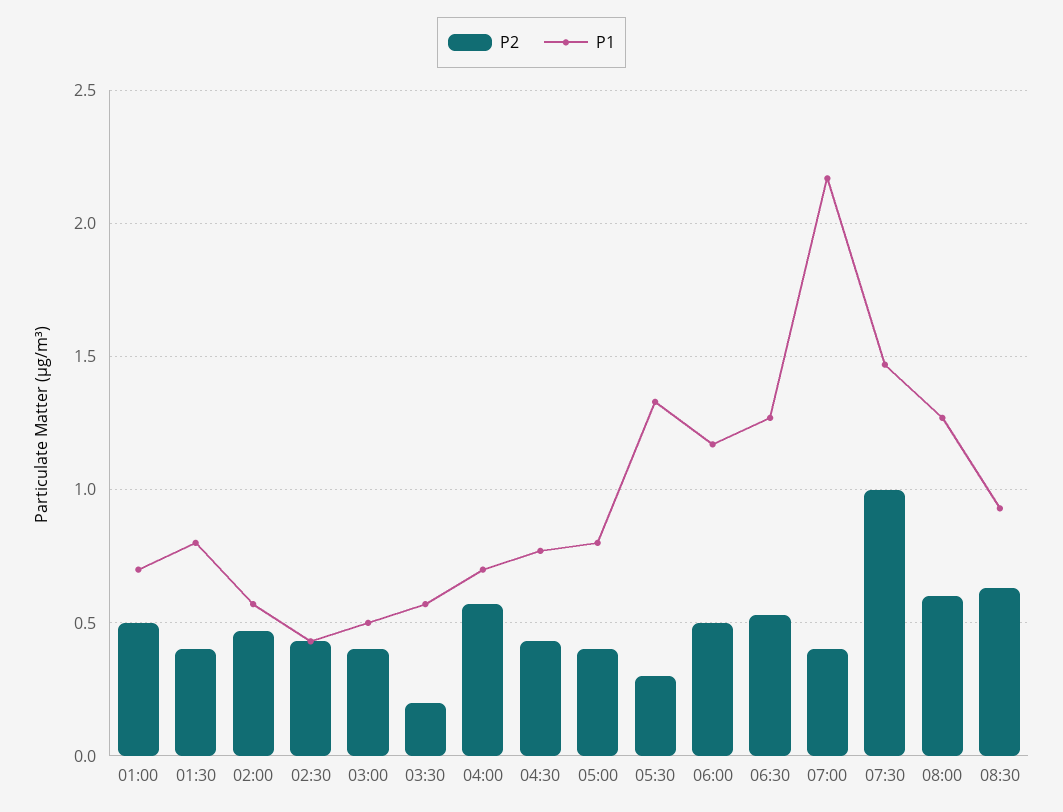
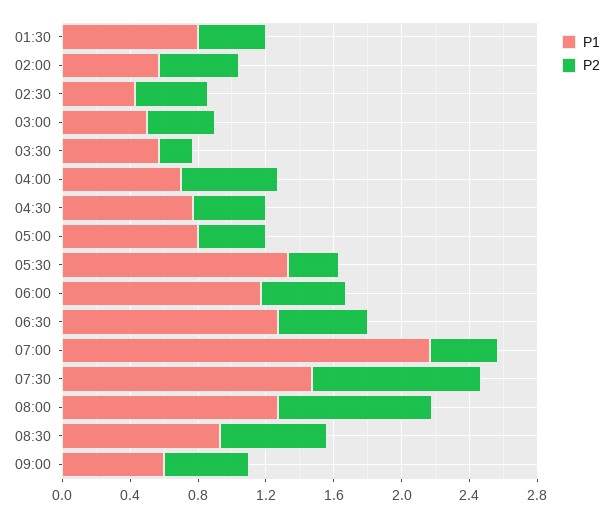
P2, 01:00: 0.5 -> none
P1, 01:00: 0.7 -> none
P2, 08:00: 0.6 -> 0.9
P1, 09:00: none -> 0.6
P2, 09:00: none -> 0.5

